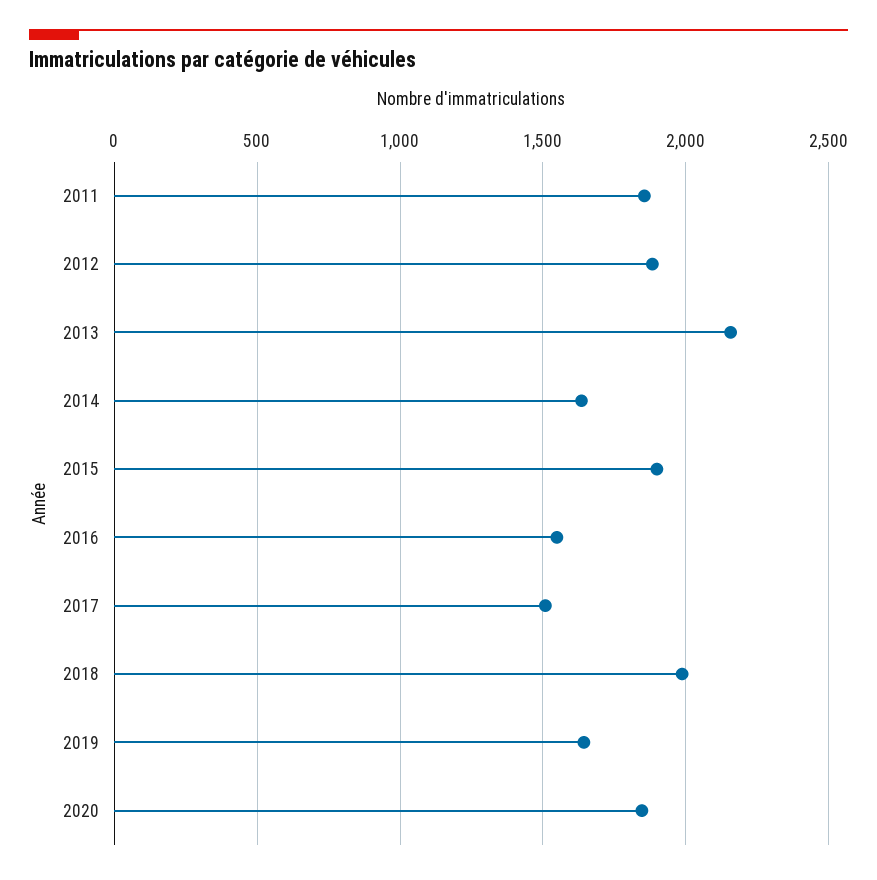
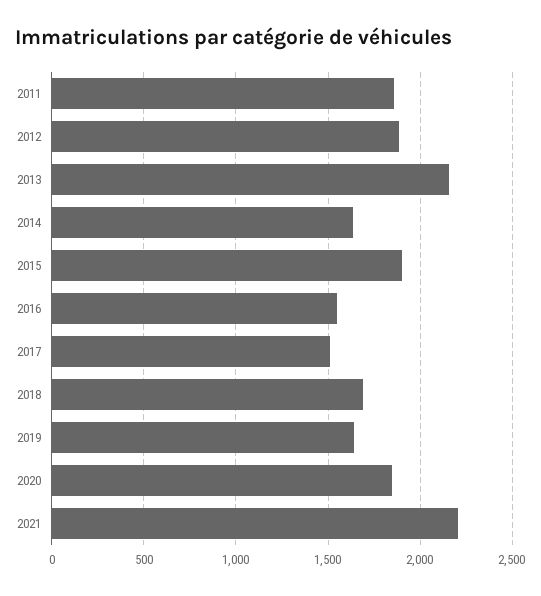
2018: 2000 -> 1700
2021: none -> 2200

